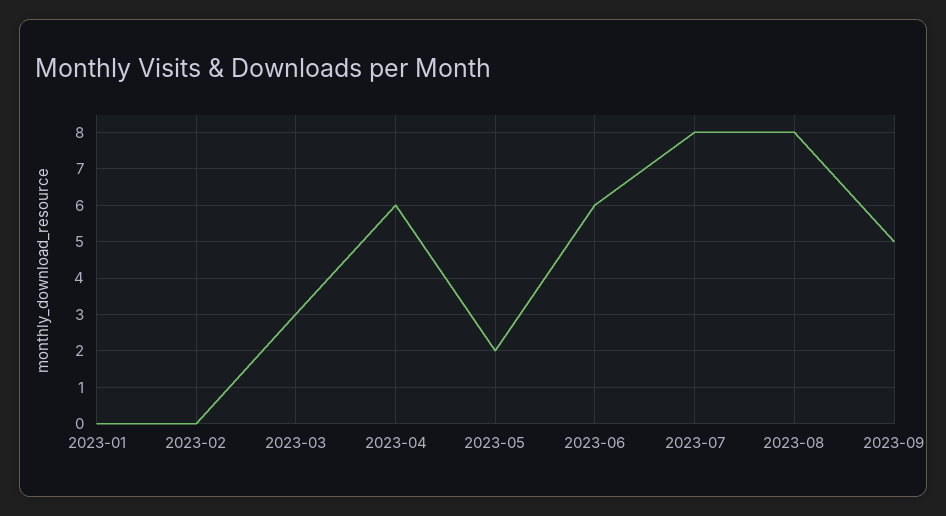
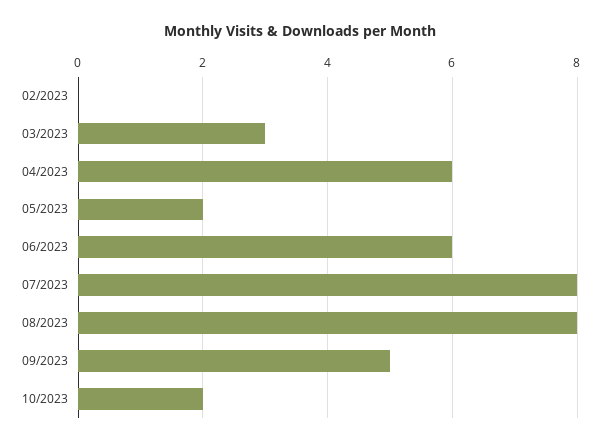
2023-01: 0 -> none
10/2023: none -> 2

